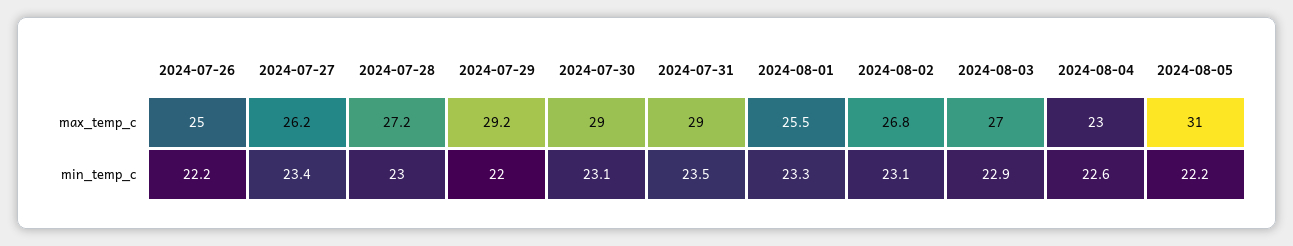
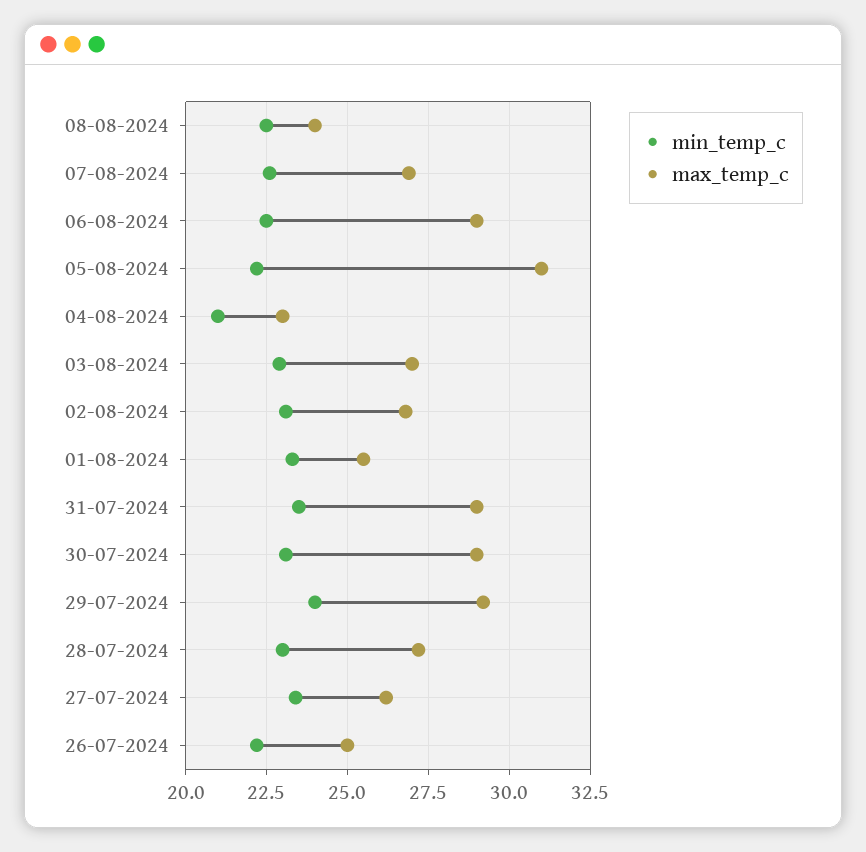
min_temp_c, 2024-07-29: 22 -> 24
min_temp_c, 2024-08-04: 22.6 -> 21
min_temp_c, 08-08-2024: none -> 22.5
max_temp_c, 08-08-2024: none -> 24
min_temp_c, 07-08-2024: none -> 22.5
max_temp_c, 07-08-2024: none -> 27
min_temp_c, 06-08-2024: none -> 22.5
max_temp_c, 06-08-2024: none -> 29

